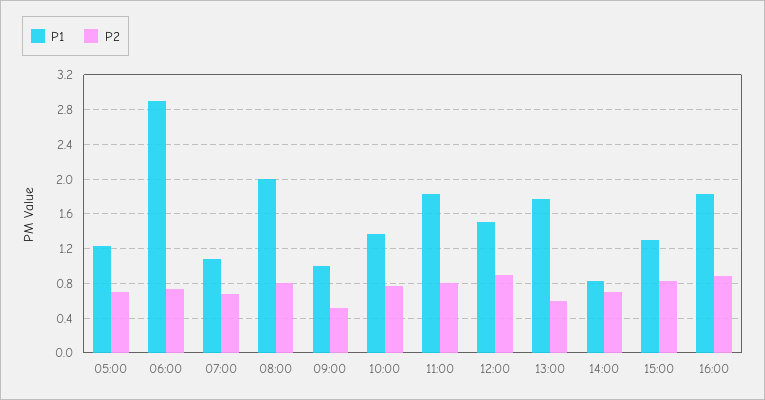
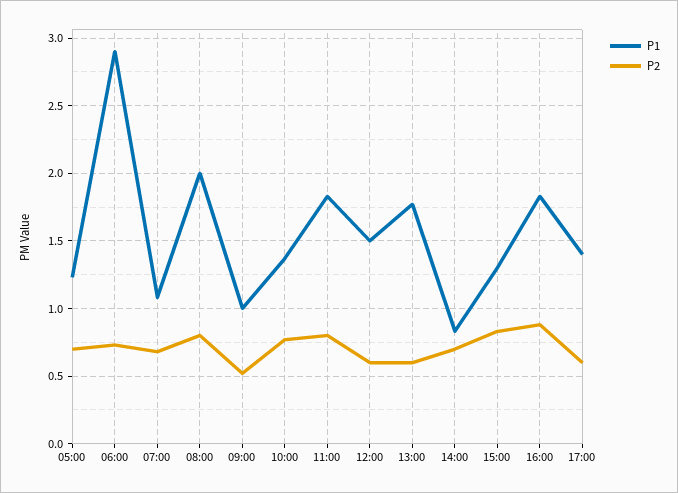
P2, 12:00: 0.9 -> 0.6
P1, 17:00: none -> 1.4
P2, 17:00: none -> 0.6

